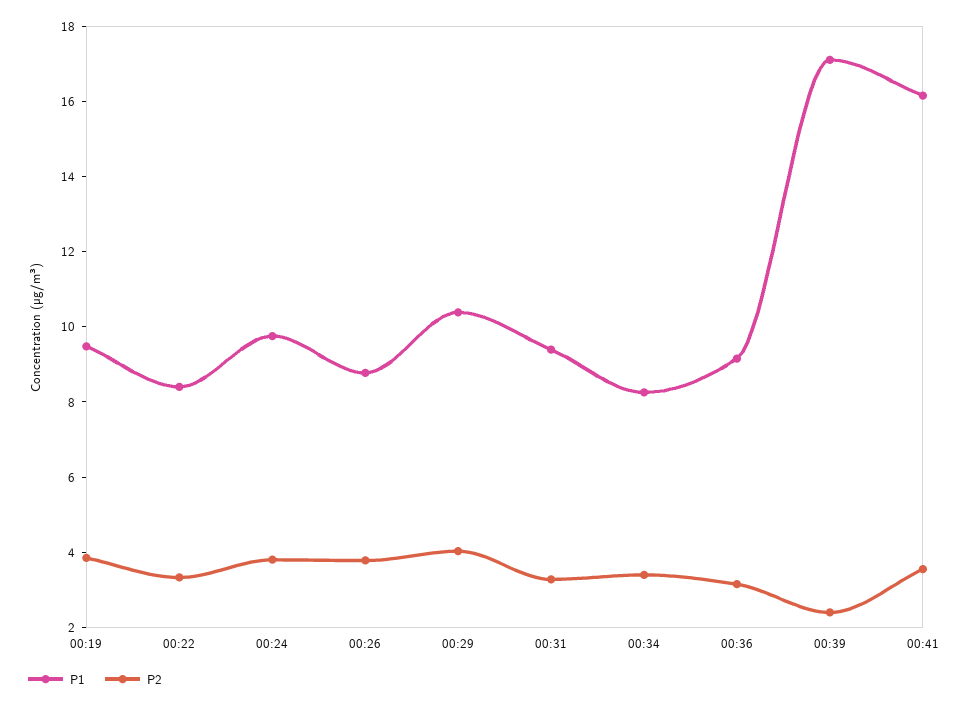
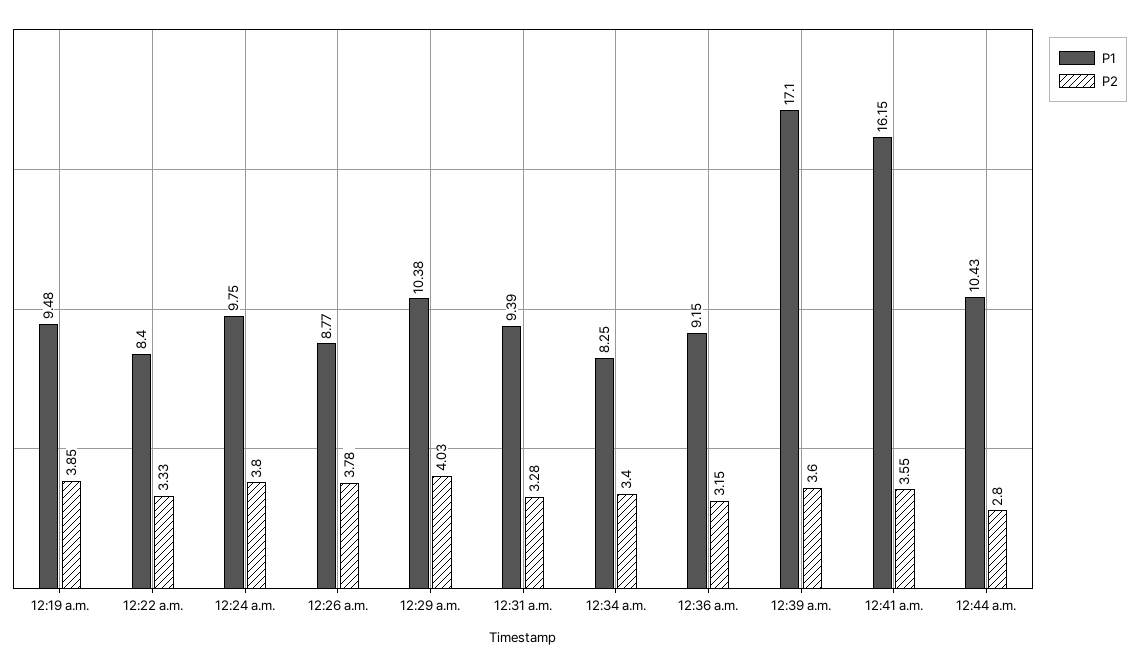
P2, 00:39: 2.5 -> 3.6
P1, 12:44 a.m.: none -> 10.43
P2, 12:44 a.m.: none -> 2.8

